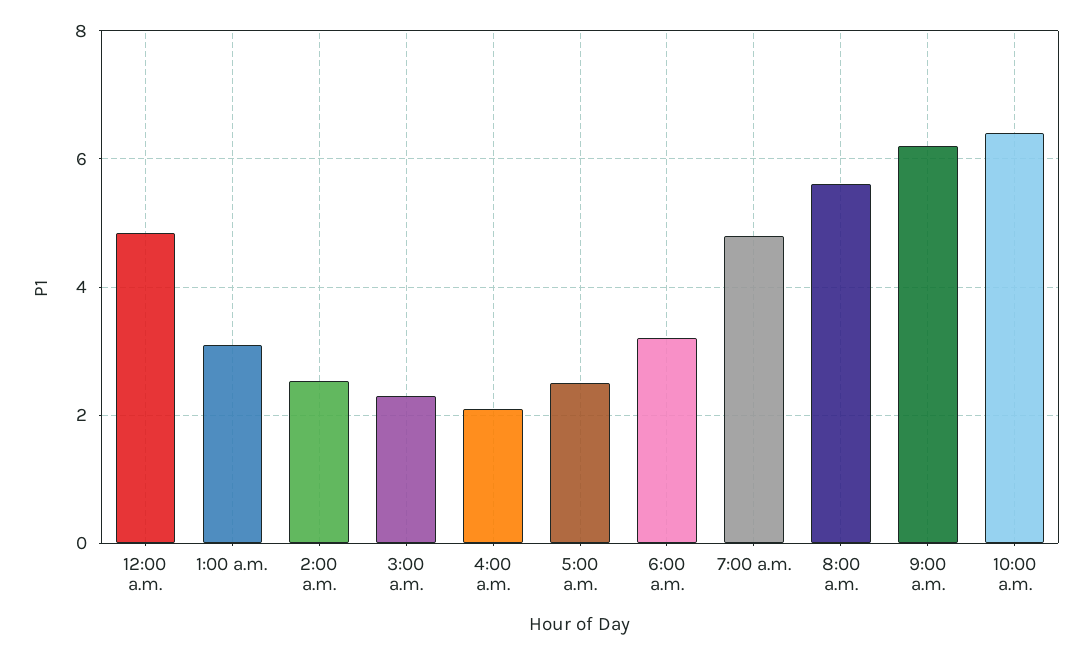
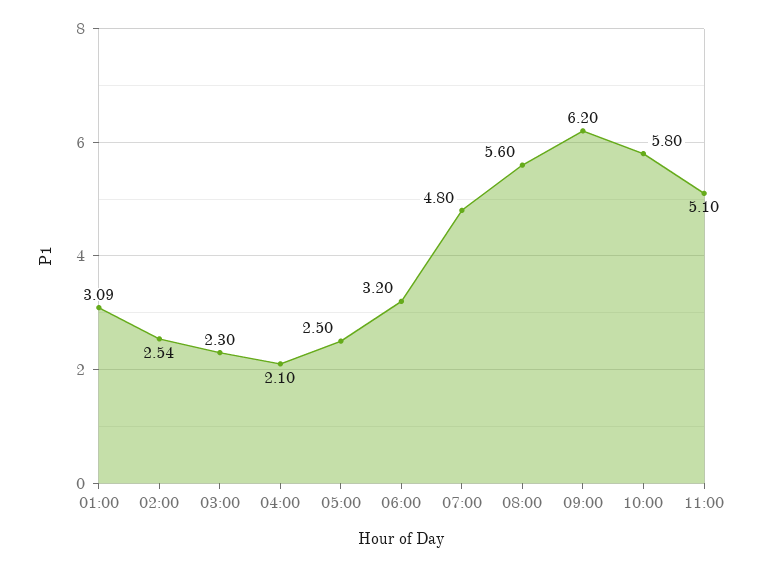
12:00 a.m.: 4.8 -> none
10:00 a.m.: 6.4 -> 5.8
11:00: none -> 5.1

